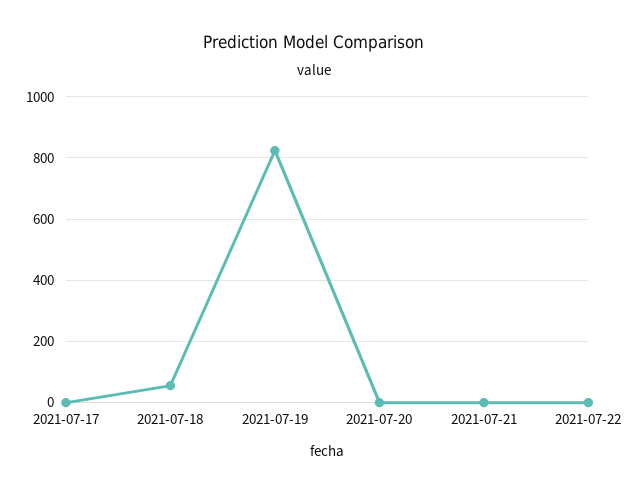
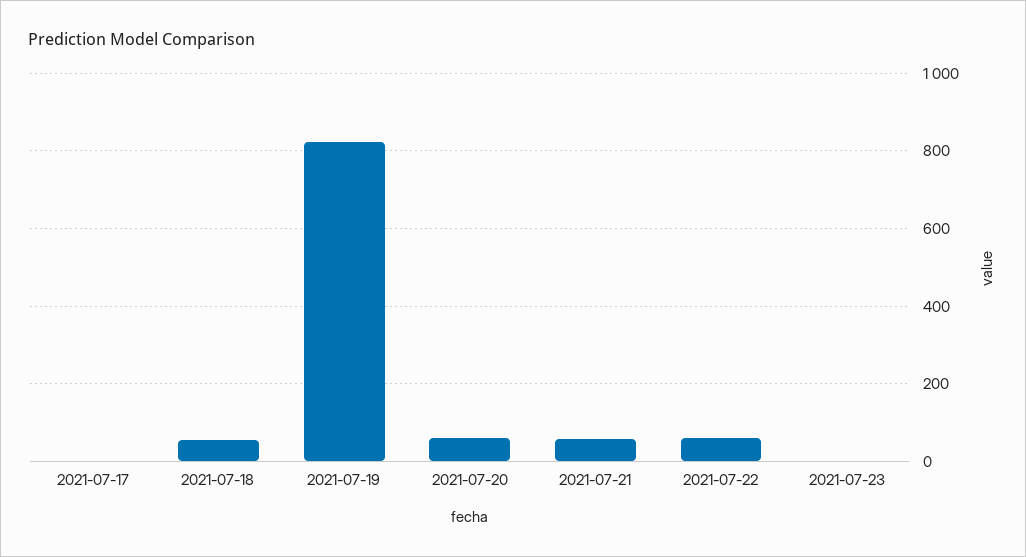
2021-07-20: 0 -> 60
2021-07-21: 0 -> 60
2021-07-22: 0 -> 60
2021-07-23: none -> 0

